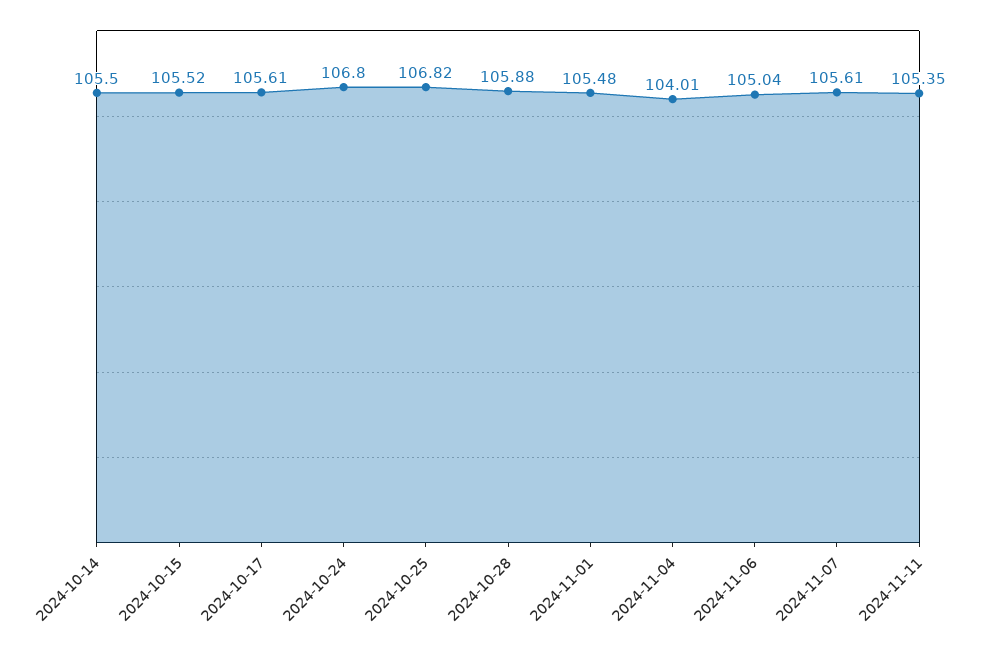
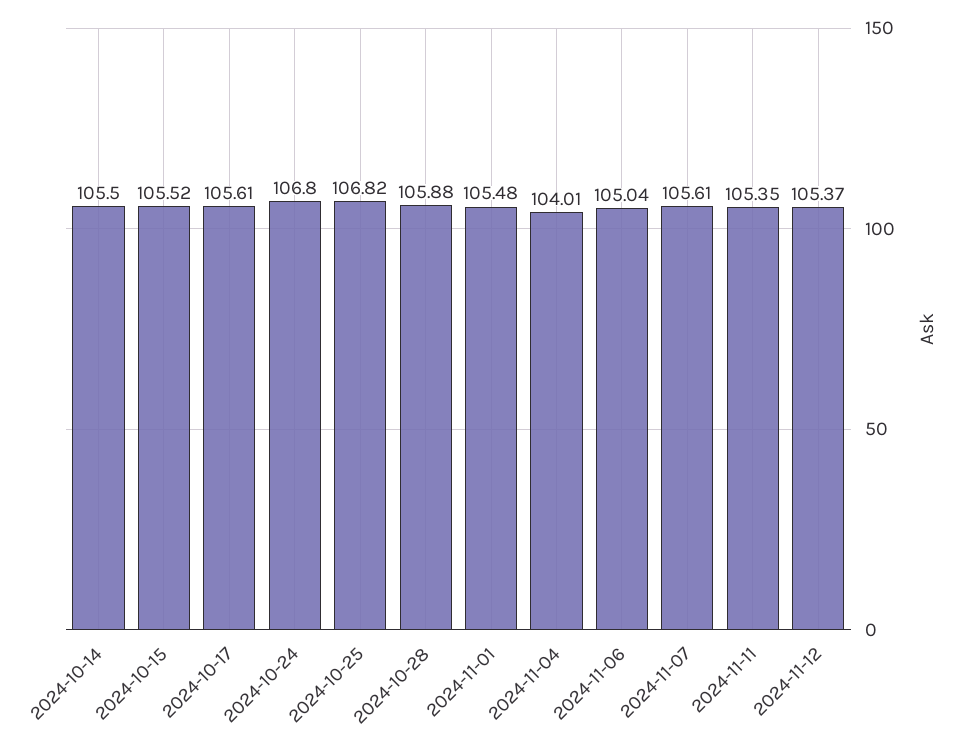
2024-11-12: none -> 105.37

